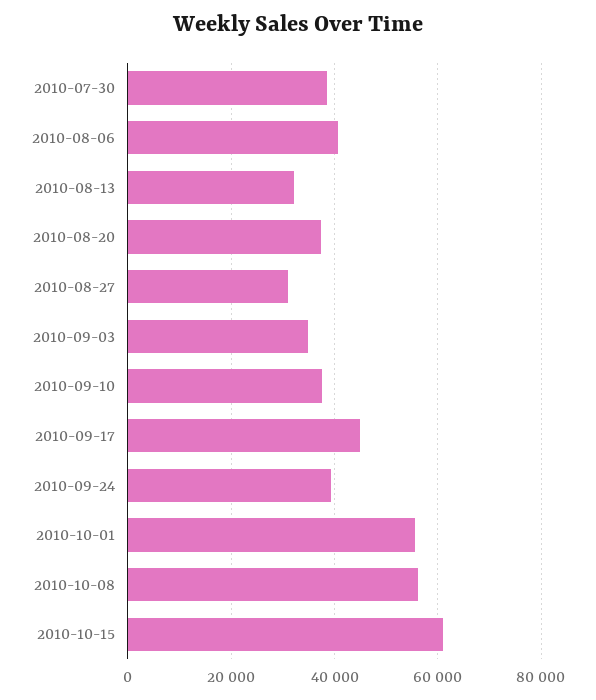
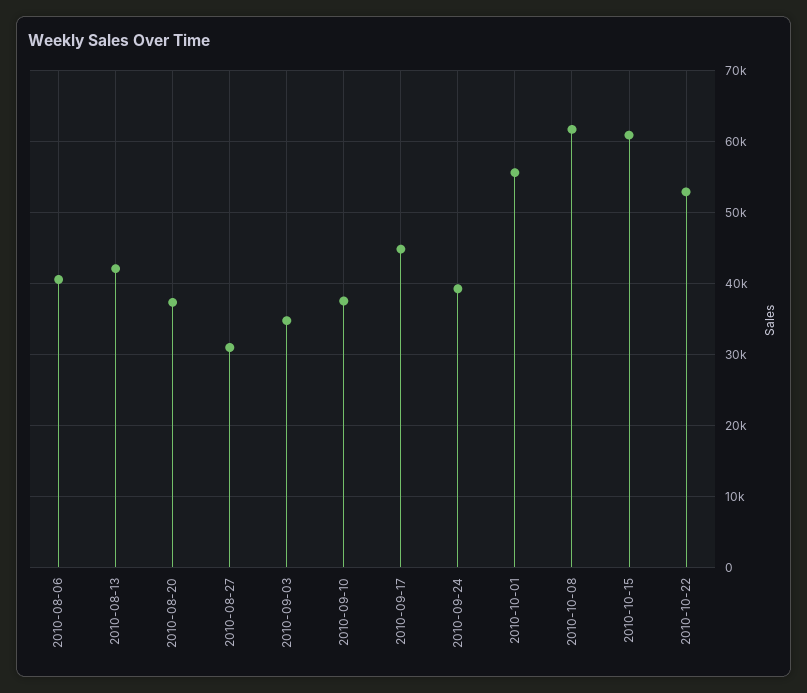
2010-07-30: 38000 -> none
2010-08-13: 32000 -> 42000
2010-10-08: 56000 -> 62000
2010-10-22: none -> 53000

